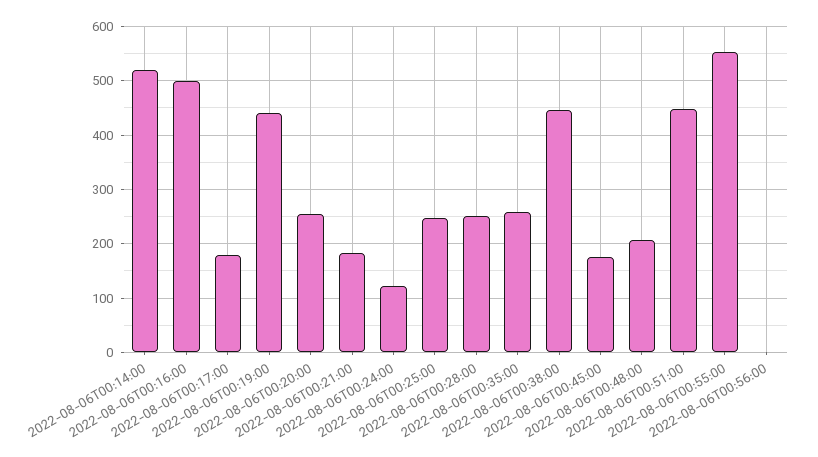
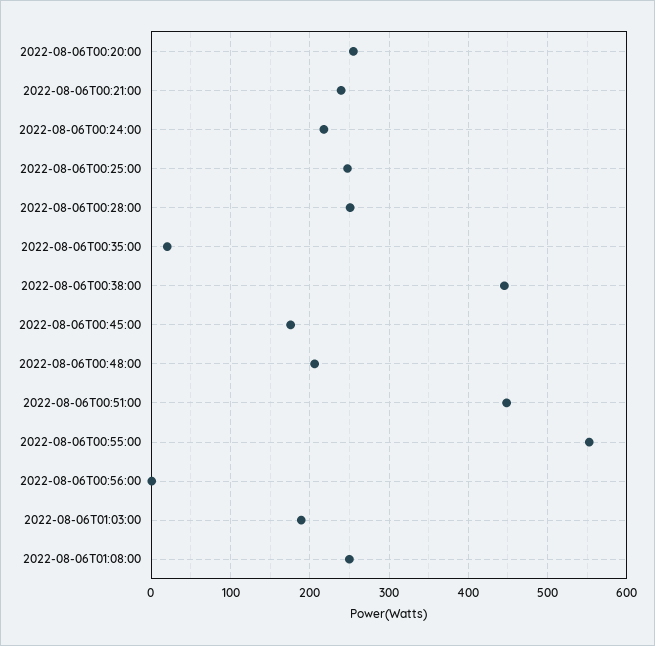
2022-08-06T00:14:00: 520 -> none
2022-08-06T00:16:00: 500 -> none
2022-08-06T00:17:00: 180 -> none
2022-08-06T00:19:00: 440 -> none
2022-08-06T00:21:00: 180 -> 240
2022-08-06T00:24:00: 120 -> 220
2022-08-06T00:35:00: 260 -> 20
2022-08-06T01:03:00: none -> 190
2022-08-06T01:08:00: none -> 250

